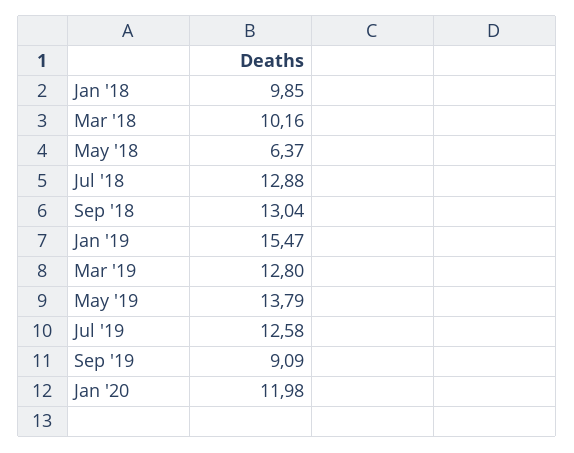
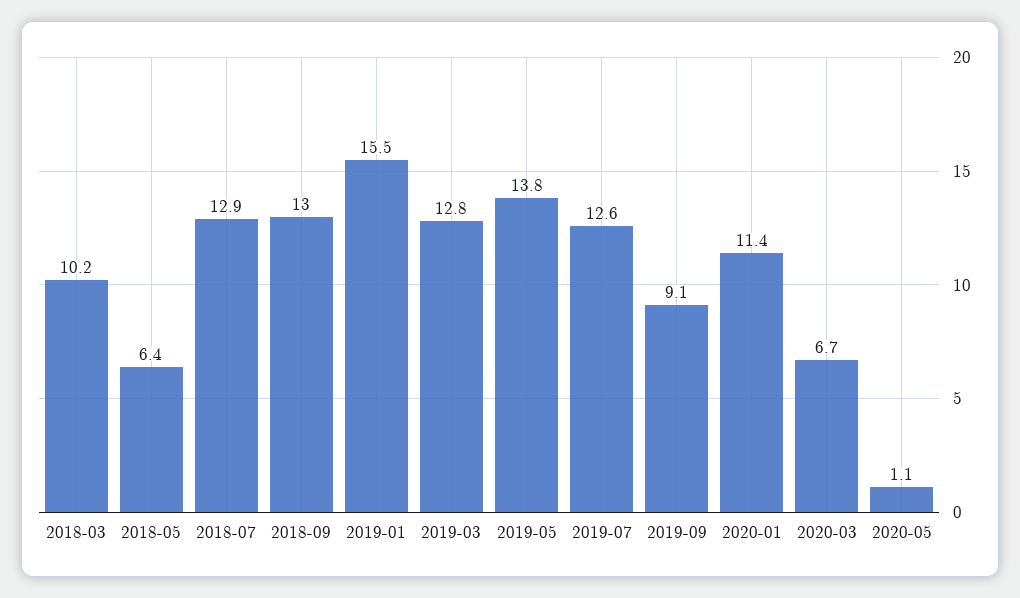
Jan '18: 9.85 -> none
Jan '20: 11.98 -> 11.4
2020-03: none -> 6.7
2020-05: none -> 1.1

